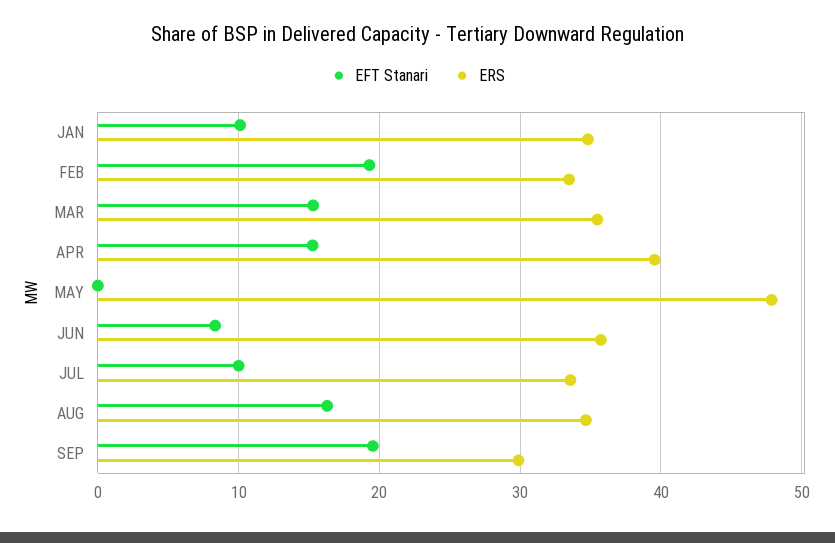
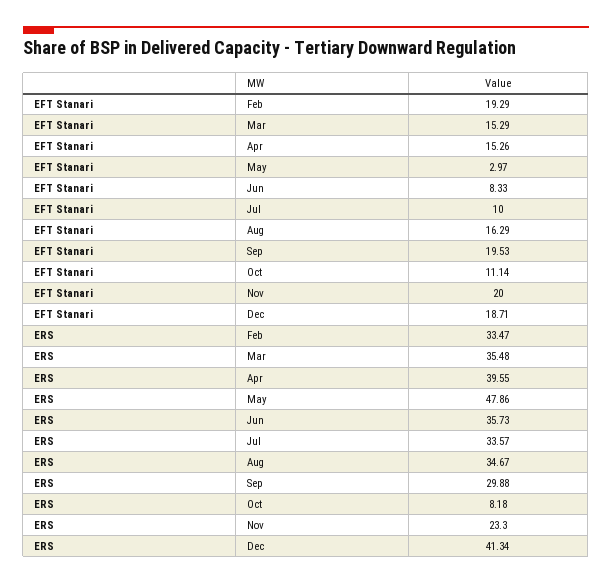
EFT Stanari, JAN: 10 -> none
ERS, JAN: 35 -> none
EFT Stanari, MAY: 0 -> 2.97
EFT Stanari, Oct: none -> 11.14
EFT Stanari, Nov: none -> 20
EFT Stanari, Dec: none -> 18.71
ERS, Oct: none -> 8.18
ERS, Nov: none -> 23.3
ERS, Dec: none -> 41.34

